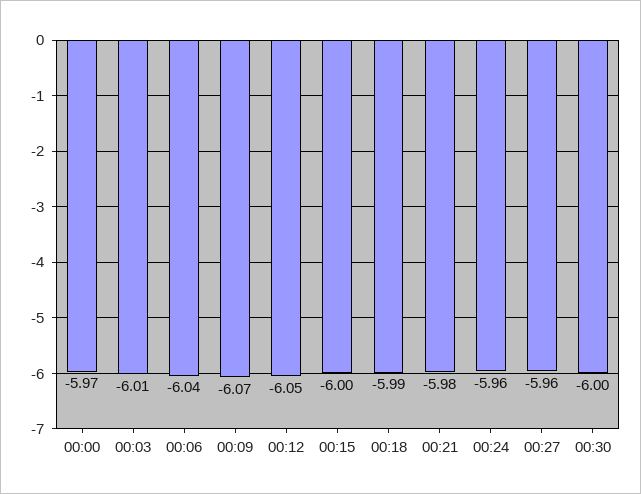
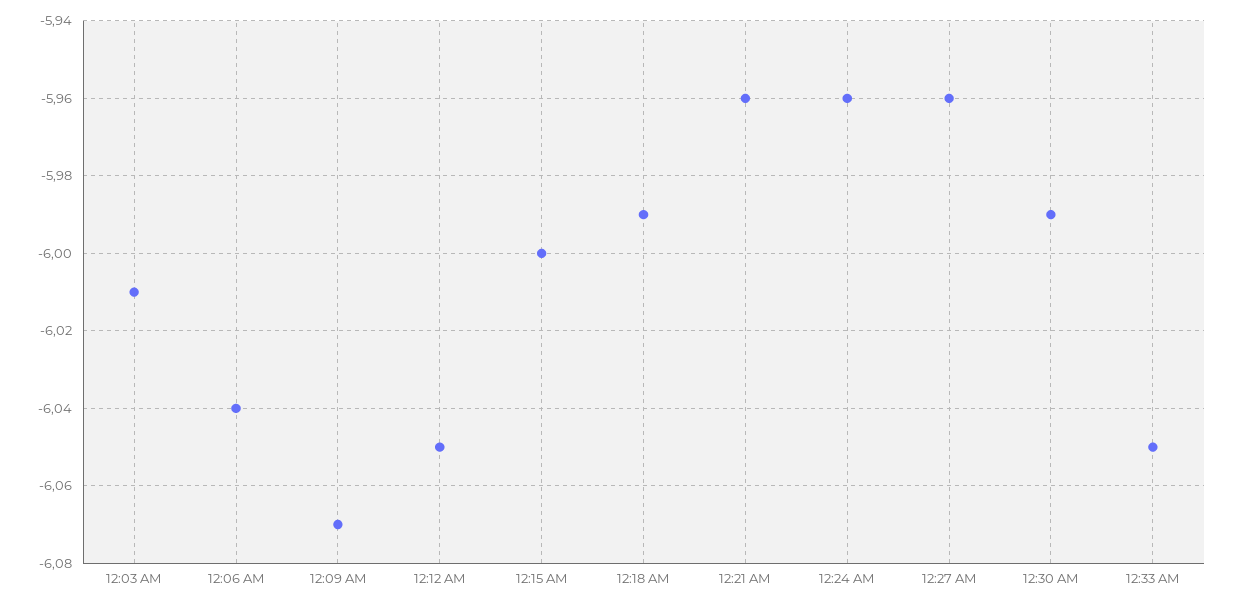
00:00: -5.97 -> none
00:21: -5.98 -> -5.96
00:30: -6 -> -5.99
12:33 AM: none -> -6.05

